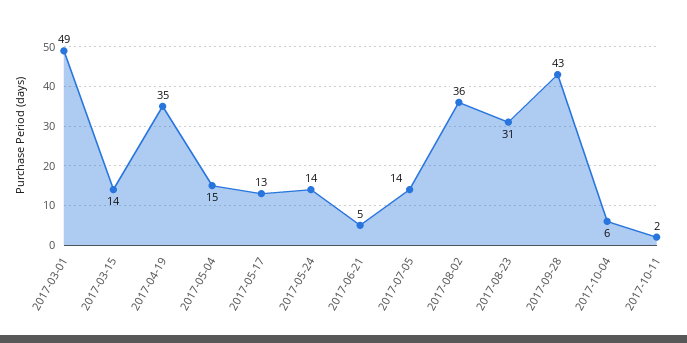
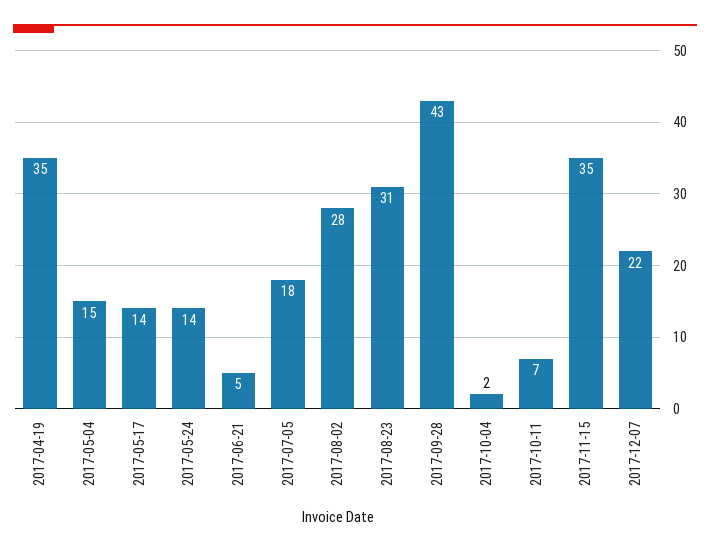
2017-03-01: 49 -> none
2017-03-15: 14 -> none
2017-05-17: 13 -> 14
2017-07-05: 14 -> 18
2017-08-02: 36 -> 28
2017-10-04: 6 -> 2
2017-10-11: 2 -> 7
2017-11-15: none -> 35
2017-12-07: none -> 22

